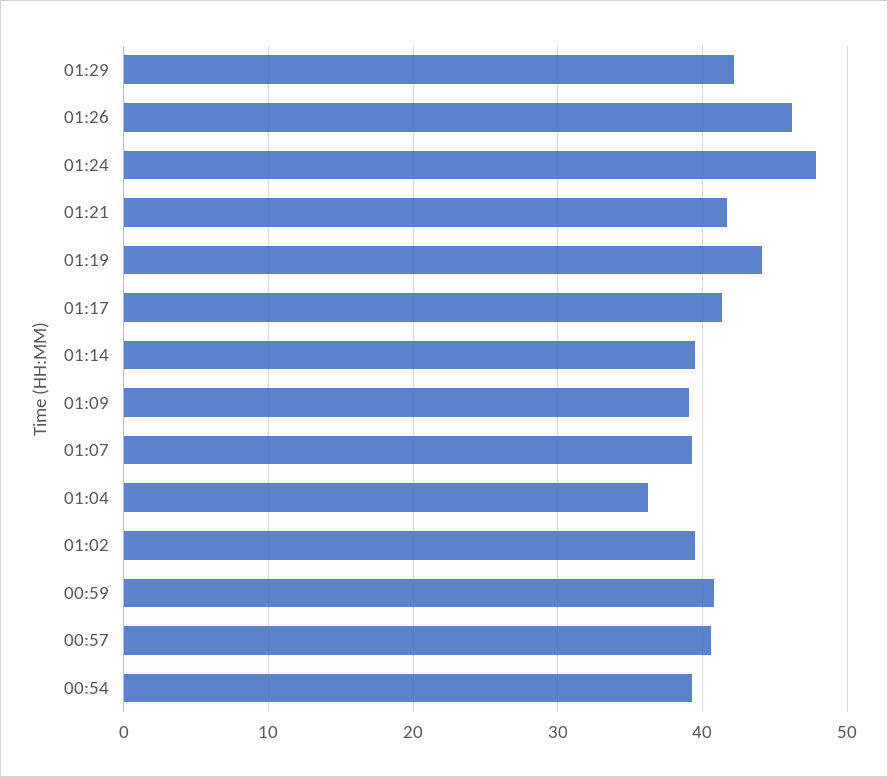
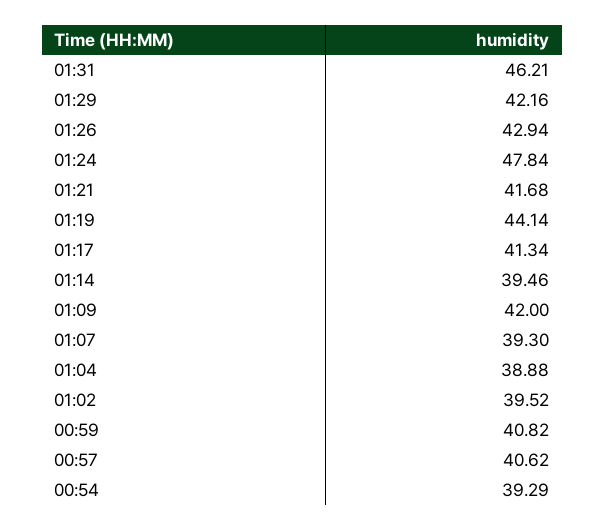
01:26: 46 -> 42.94
01:09: 39 -> 42
01:04: 36 -> 38.88
01:31: none -> 46.21

